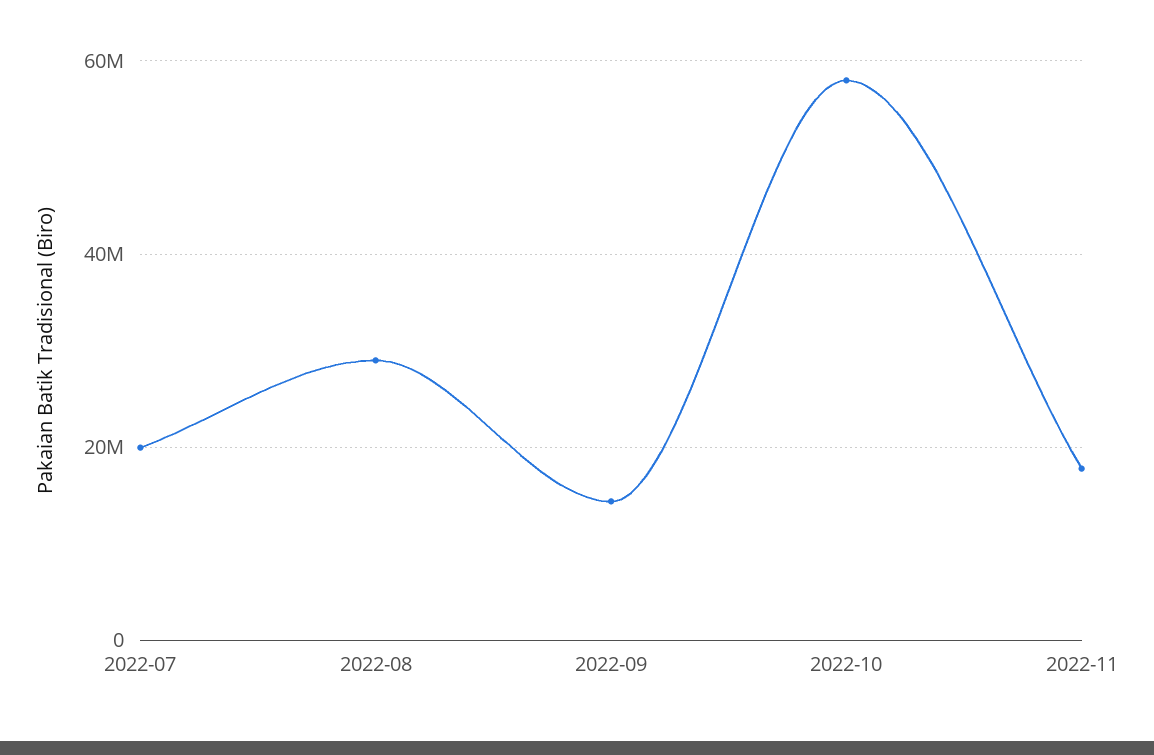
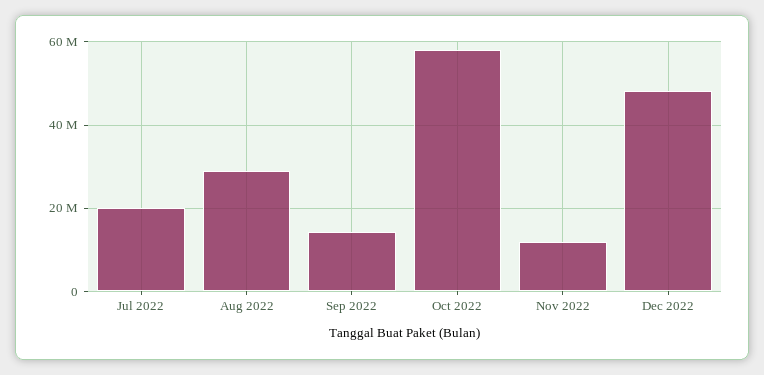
2022-11: 18000000 -> 12000000
Dec 2022: none -> 48000000

